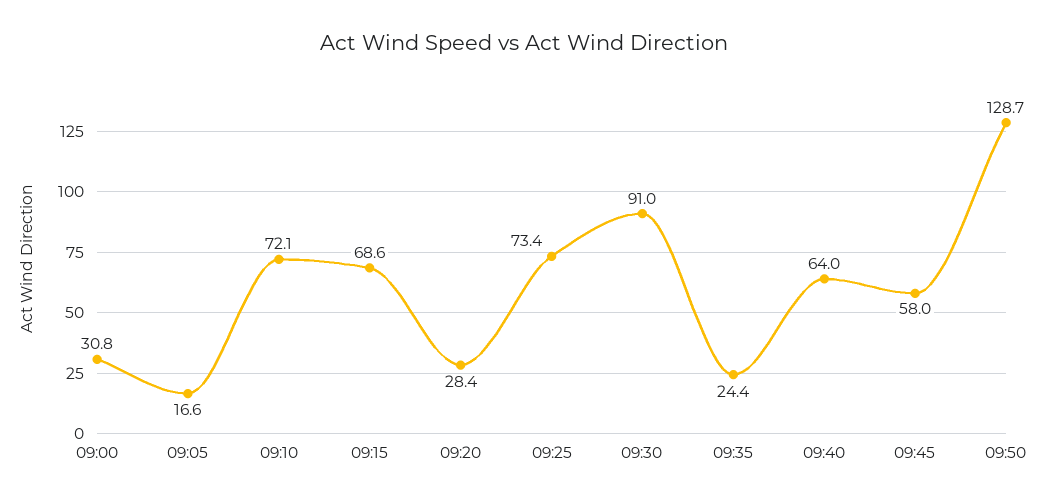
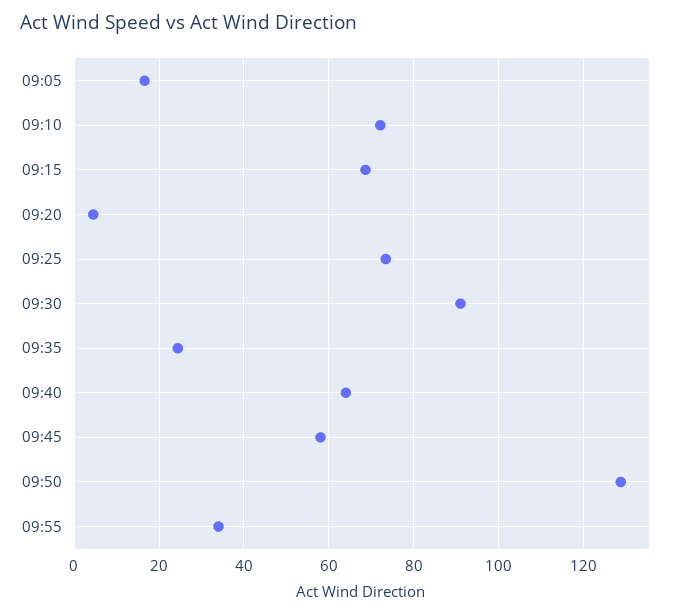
09:00: 30.8 -> none
09:20: 28.4 -> 4
09:55: none -> 34

